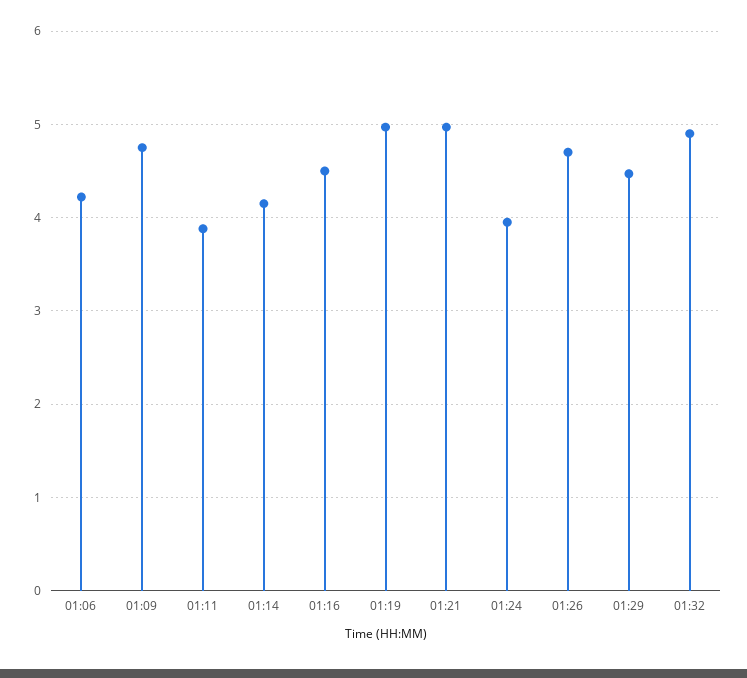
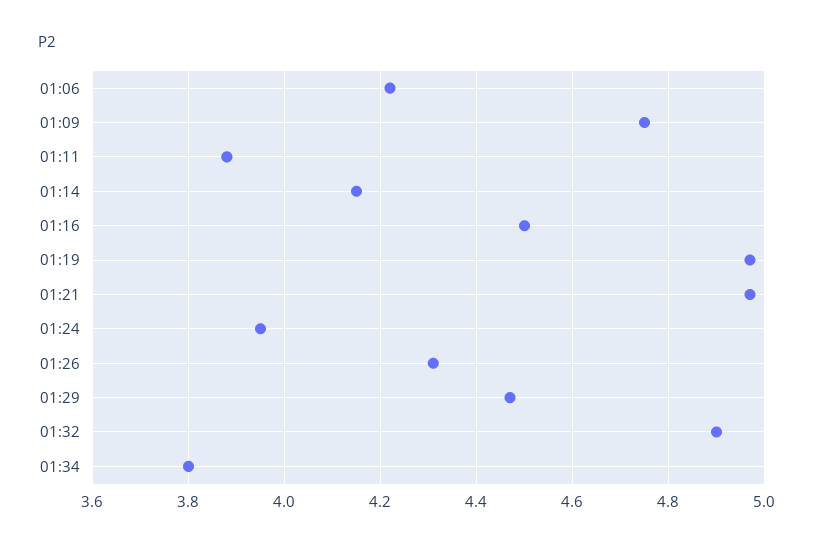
01:26: 4.7 -> 4.3
01:34: none -> 3.8

